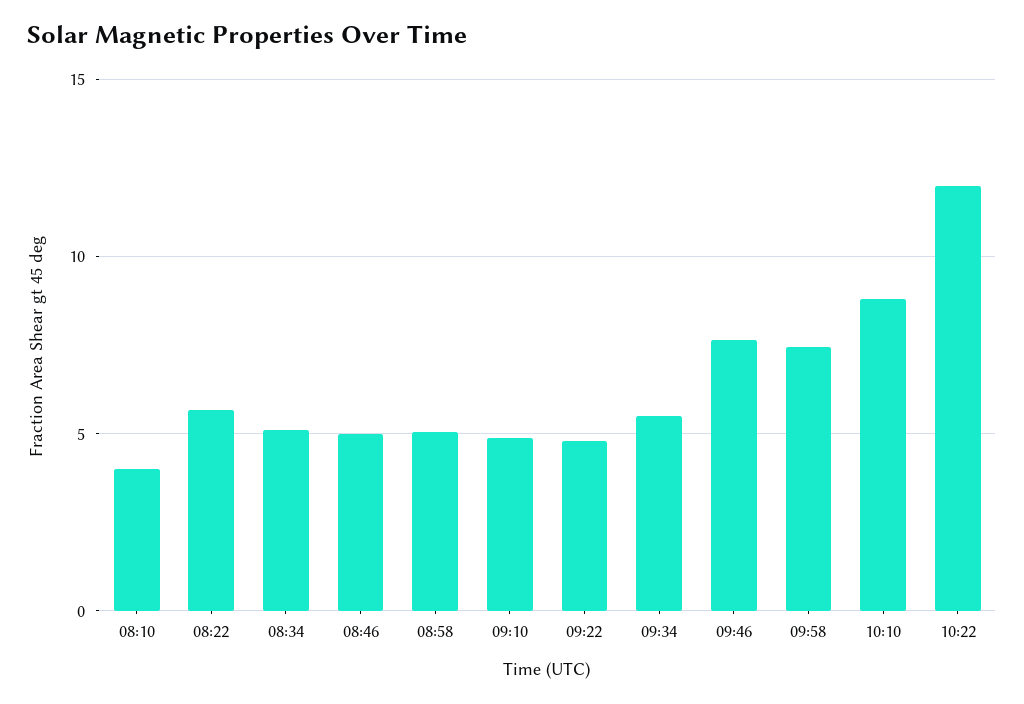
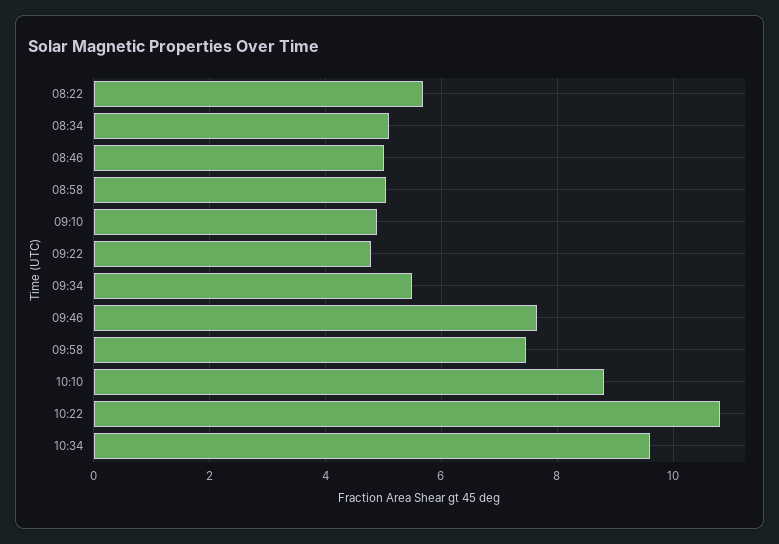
08:10: 4 -> none
10:22: 12 -> 10.8
10:34: none -> 9.6

